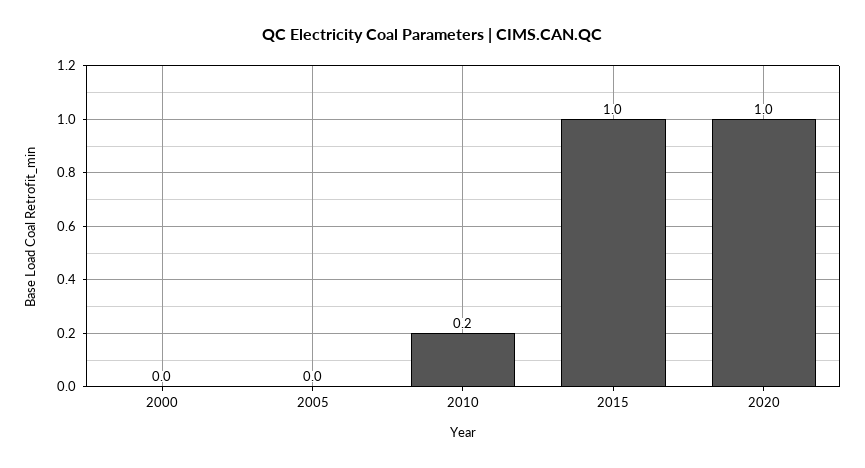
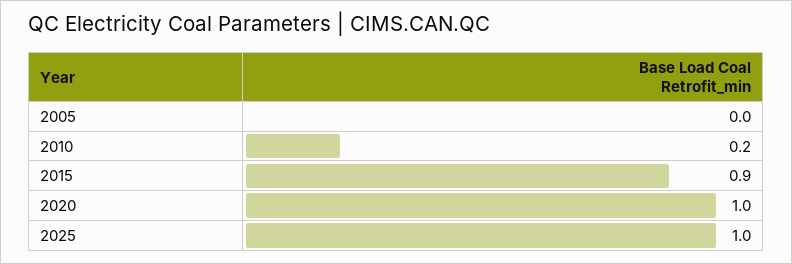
2000: 0 -> none
2015: 1 -> 0.9
2025: none -> 1

